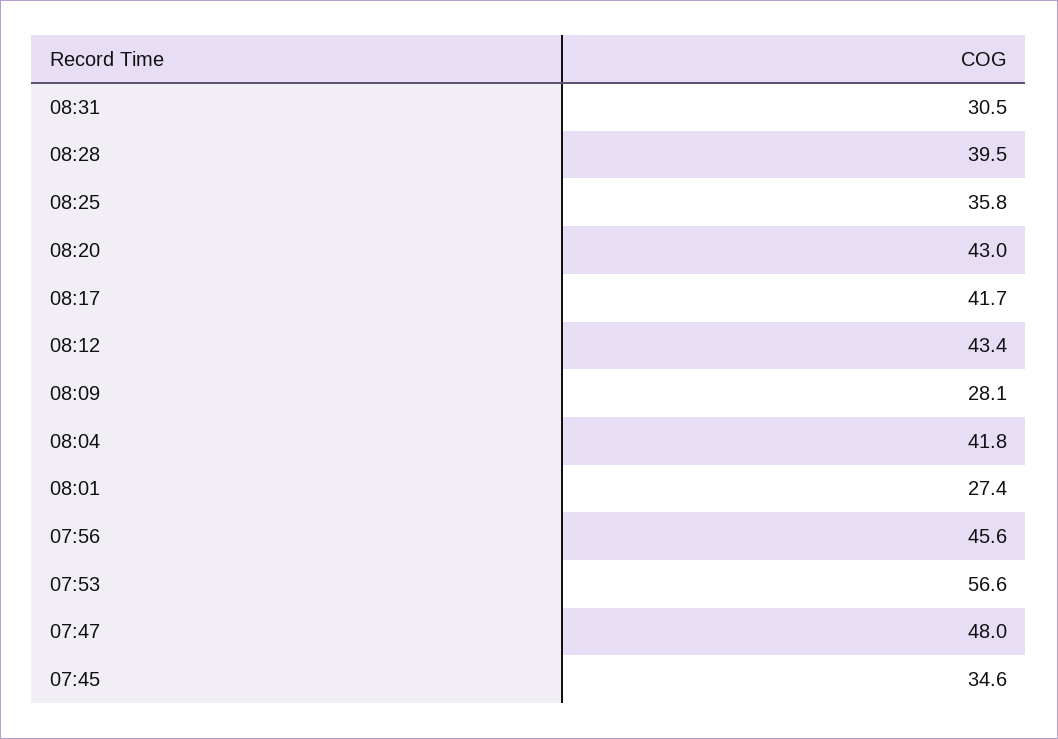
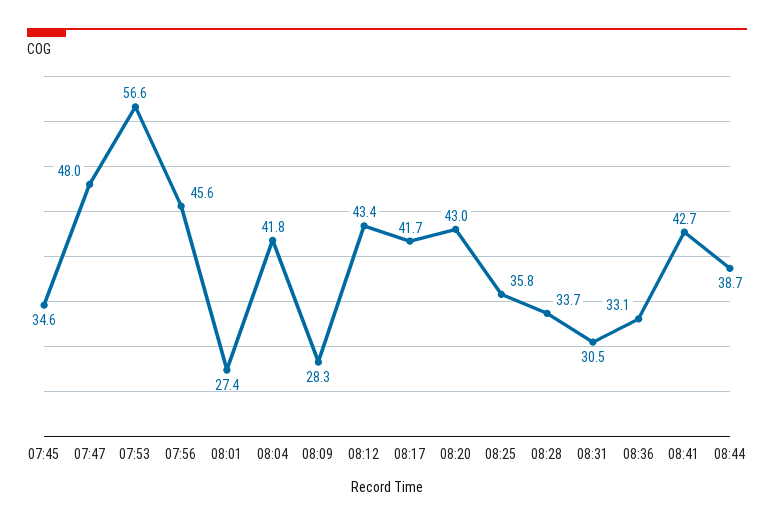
08:28: 39.5 -> 33.7
08:09: 28.1 -> 28.3
08:36: none -> 33.1
08:41: none -> 42.7
08:44: none -> 38.7

